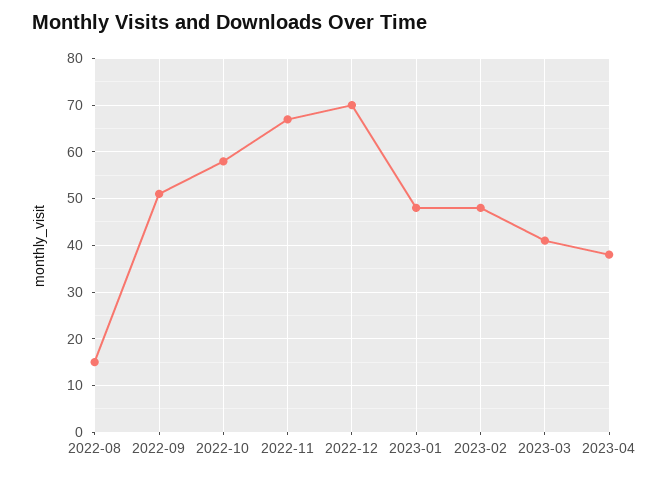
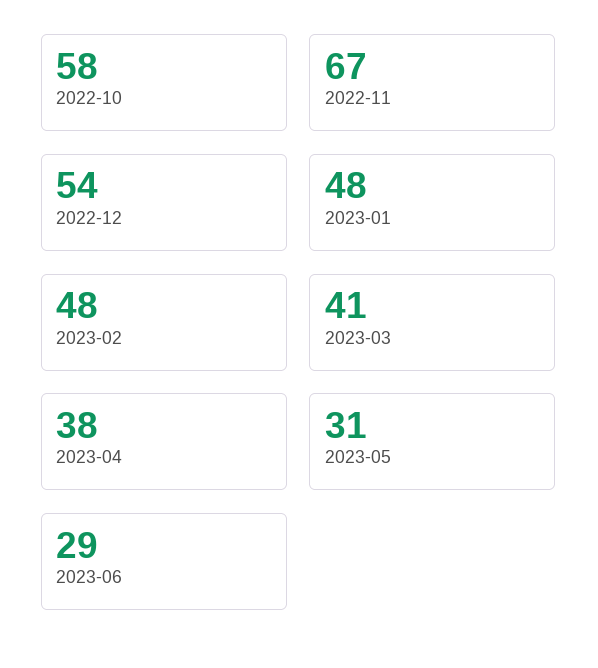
2022-08: 15 -> none
2022-09: 50 -> none
2022-12: 70 -> 54
2023-05: none -> 31
2023-06: none -> 29

